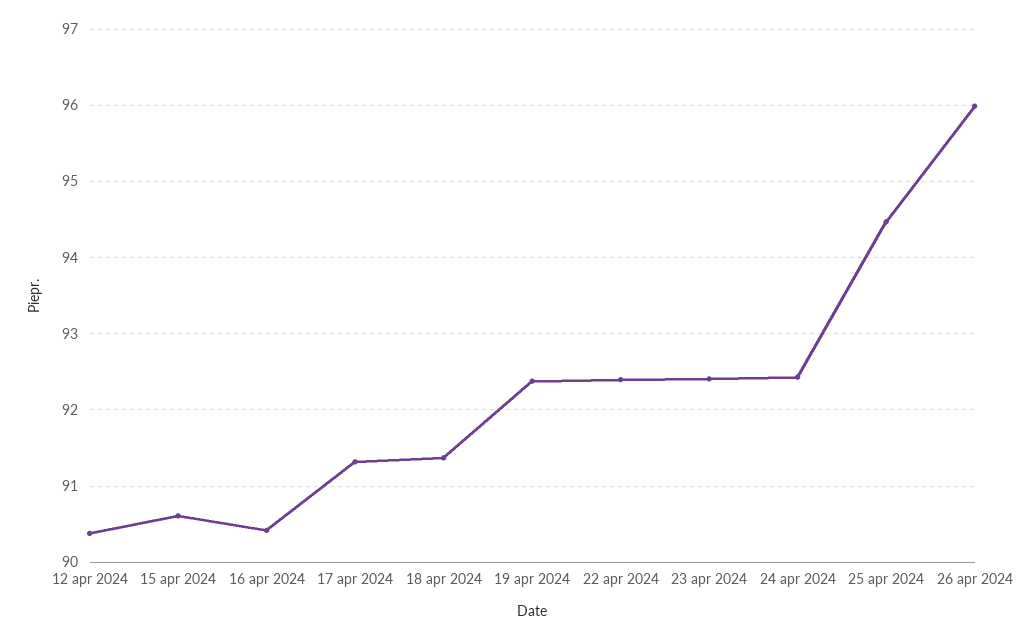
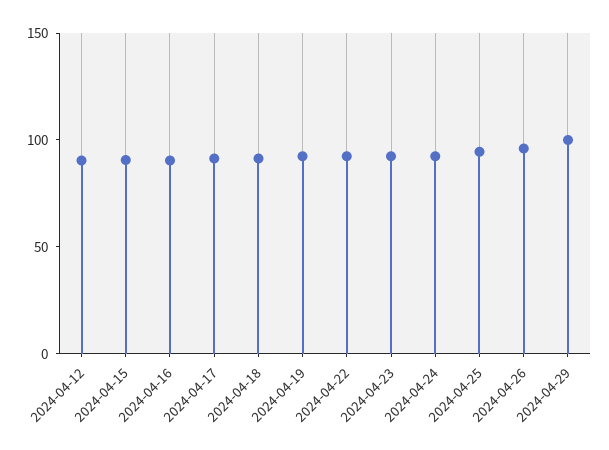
2024-04-29: none -> 100

